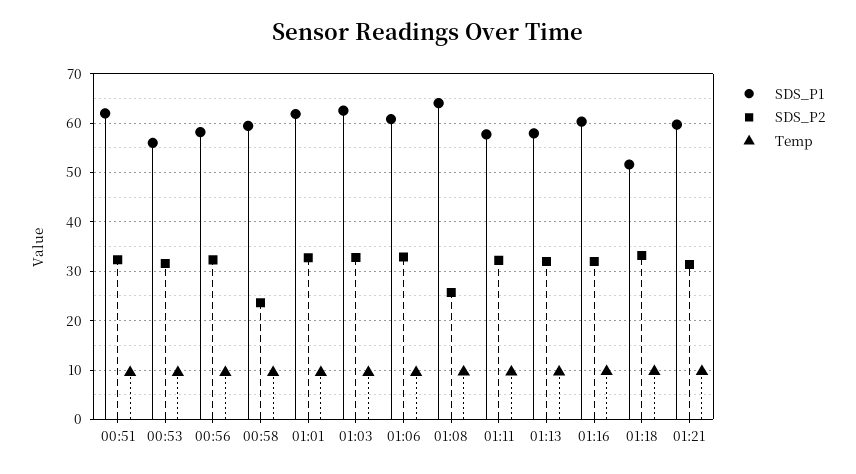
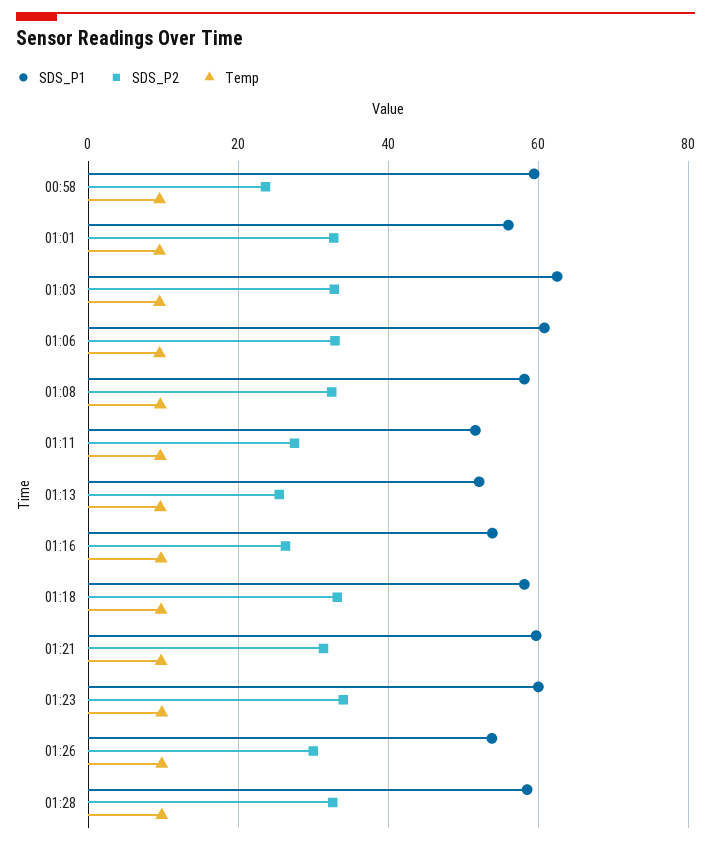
SDS_P1, 00:51: 62 -> none
SDS_P2, 00:51: 32 -> none
Temp, 00:51: 10 -> none
SDS_P1, 00:53: 56 -> none
SDS_P2, 00:53: 32 -> none
Temp, 00:53: 10 -> none
SDS_P1, 00:56: 58 -> none
SDS_P2, 00:56: 32 -> none
Temp, 00:56: 10 -> none
SDS_P1, 01:01: 62 -> 56
SDS_P1, 01:08: 64 -> 58
SDS_P2, 01:08: 26 -> 32
SDS_P1, 01:11: 58 -> 52
SDS_P2, 01:11: 32 -> 28
SDS_P1, 01:13: 58 -> 52
SDS_P2, 01:13: 32 -> 26
SDS_P1, 01:16: 60 -> 54
SDS_P2, 01:16: 32 -> 26
SDS_P1, 01:18: 52 -> 58
SDS_P1, 01:23: none -> 60
SDS_P2, 01:23: none -> 34
Temp, 01:23: none -> 10
SDS_P1, 01:26: none -> 54
SDS_P2, 01:26: none -> 30
Temp, 01:26: none -> 10
SDS_P1, 01:28: none -> 58
SDS_P2, 01:28: none -> 32
Temp, 01:28: none -> 10

